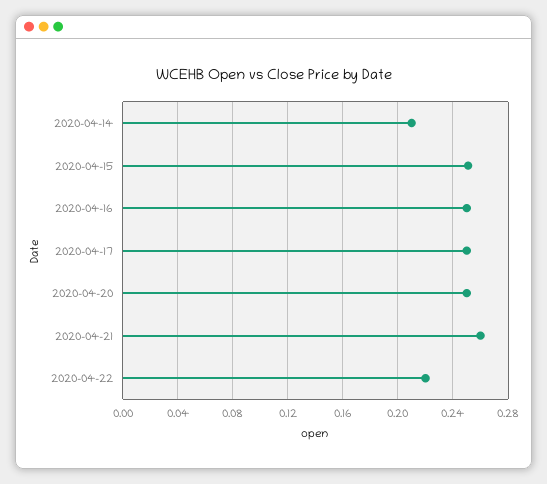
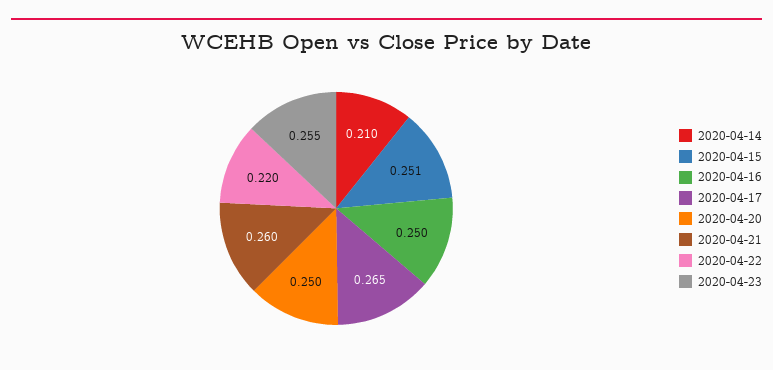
2020-04-17: 0.25 -> 0.265
2020-04-23: none -> 0.255

